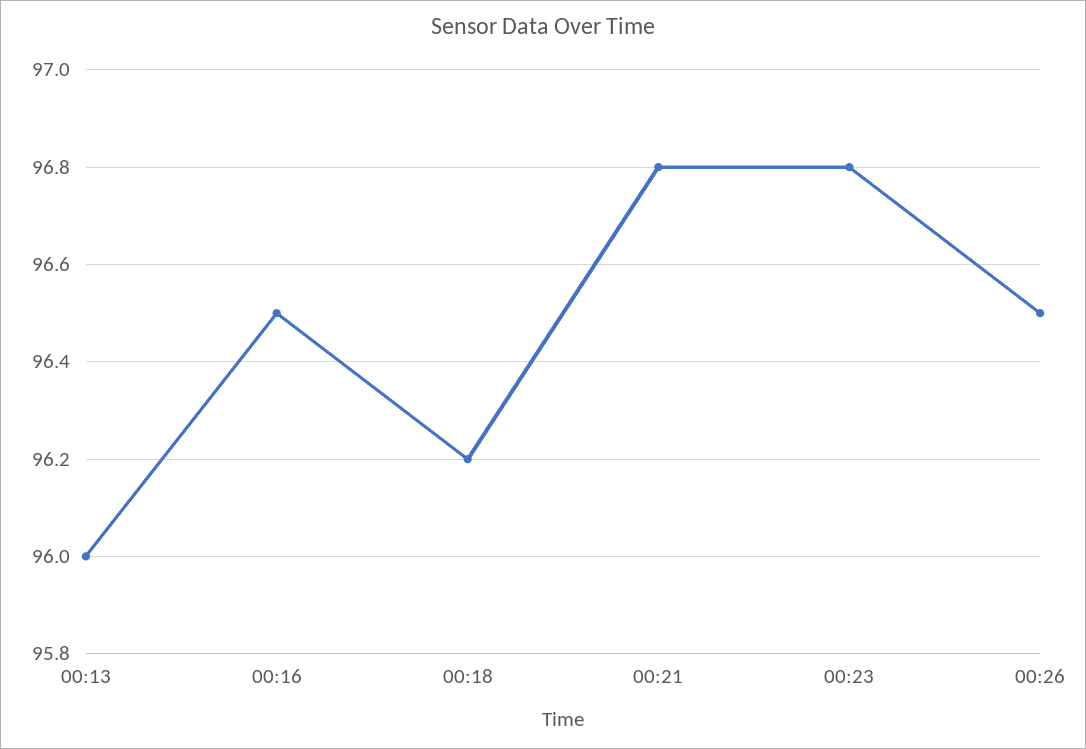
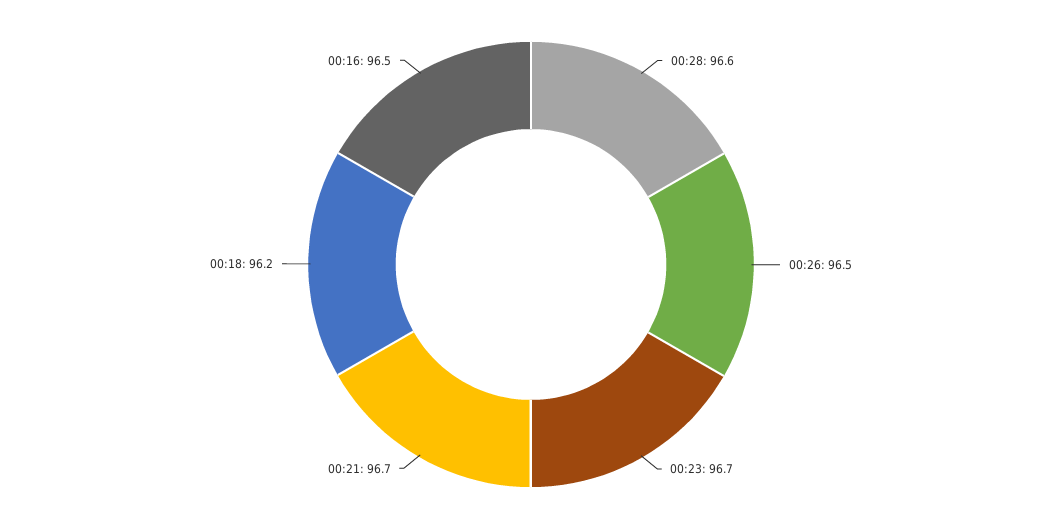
00:13: 96 -> none
00:21: 96.8 -> 96.7
00:23: 96.8 -> 96.7
00:28: none -> 96.6

